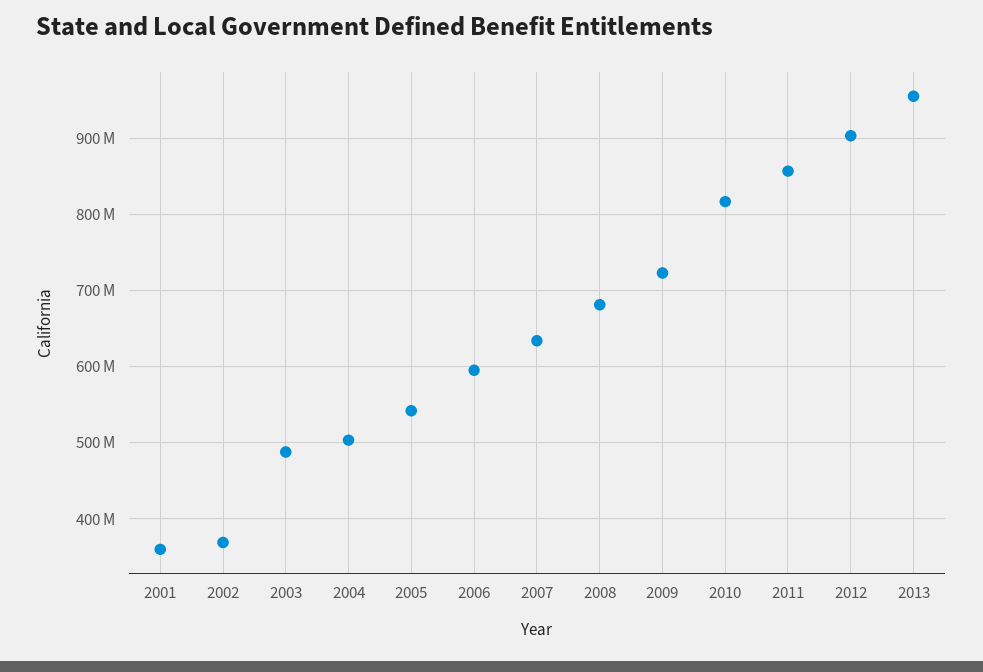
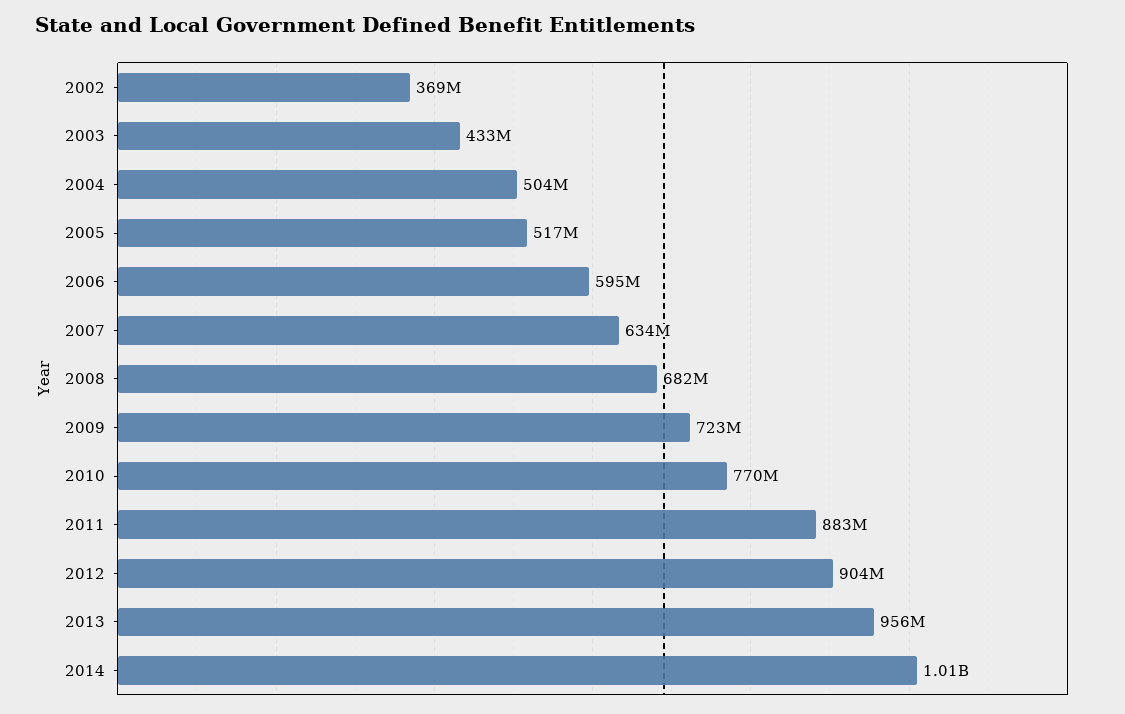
2001: 360000000 -> none
2003: 490000000 -> 433000000
2005: 540000000 -> 517000000
2010: 820000000 -> 770000000
2011: 860000000 -> 883000000
2014: none -> 1010000000

